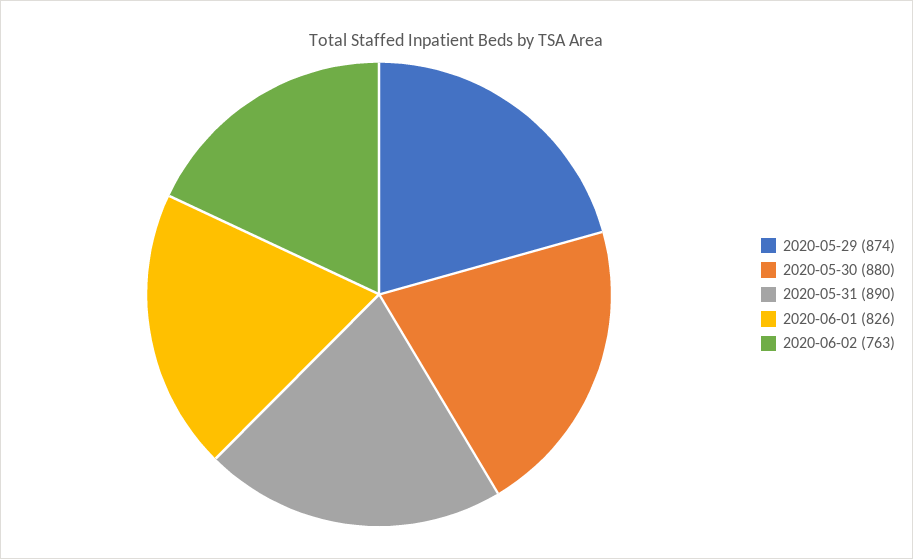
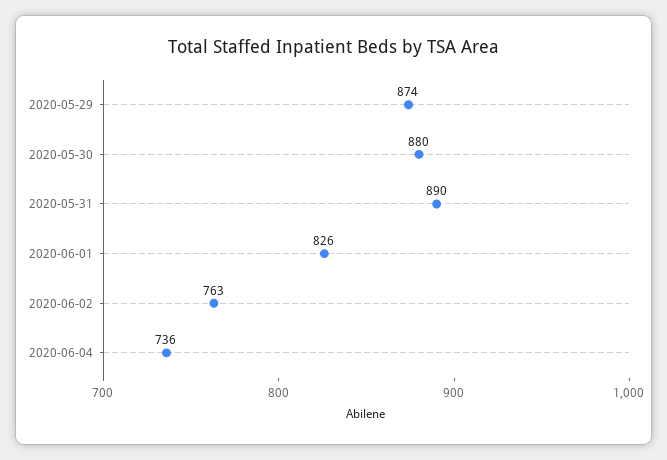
2020-06-04: none -> 736

